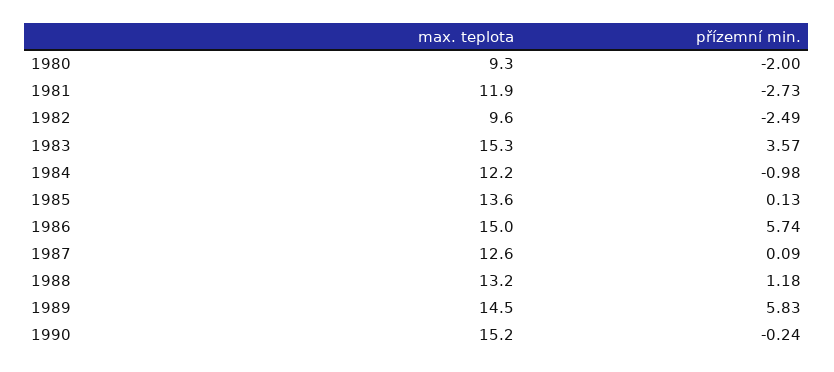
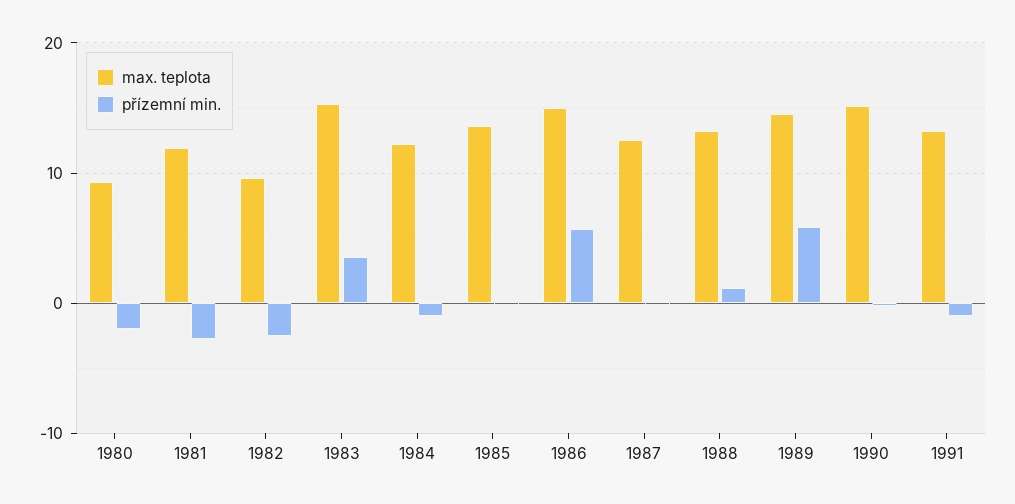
max. teplota, 1991: none -> 13
přízemní min., 1991: none -> -1

